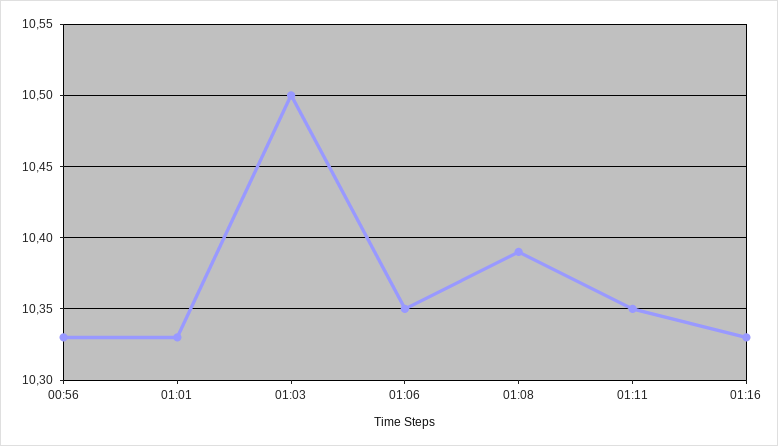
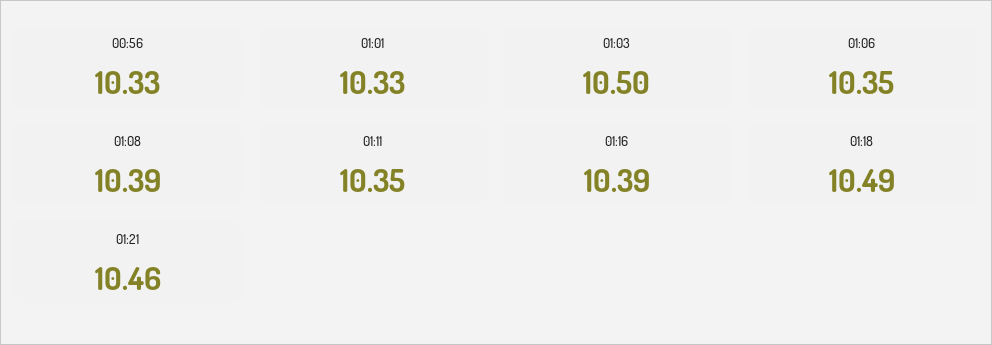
01:16: 10.33 -> 10.39
01:18: none -> 10.49
01:21: none -> 10.46

